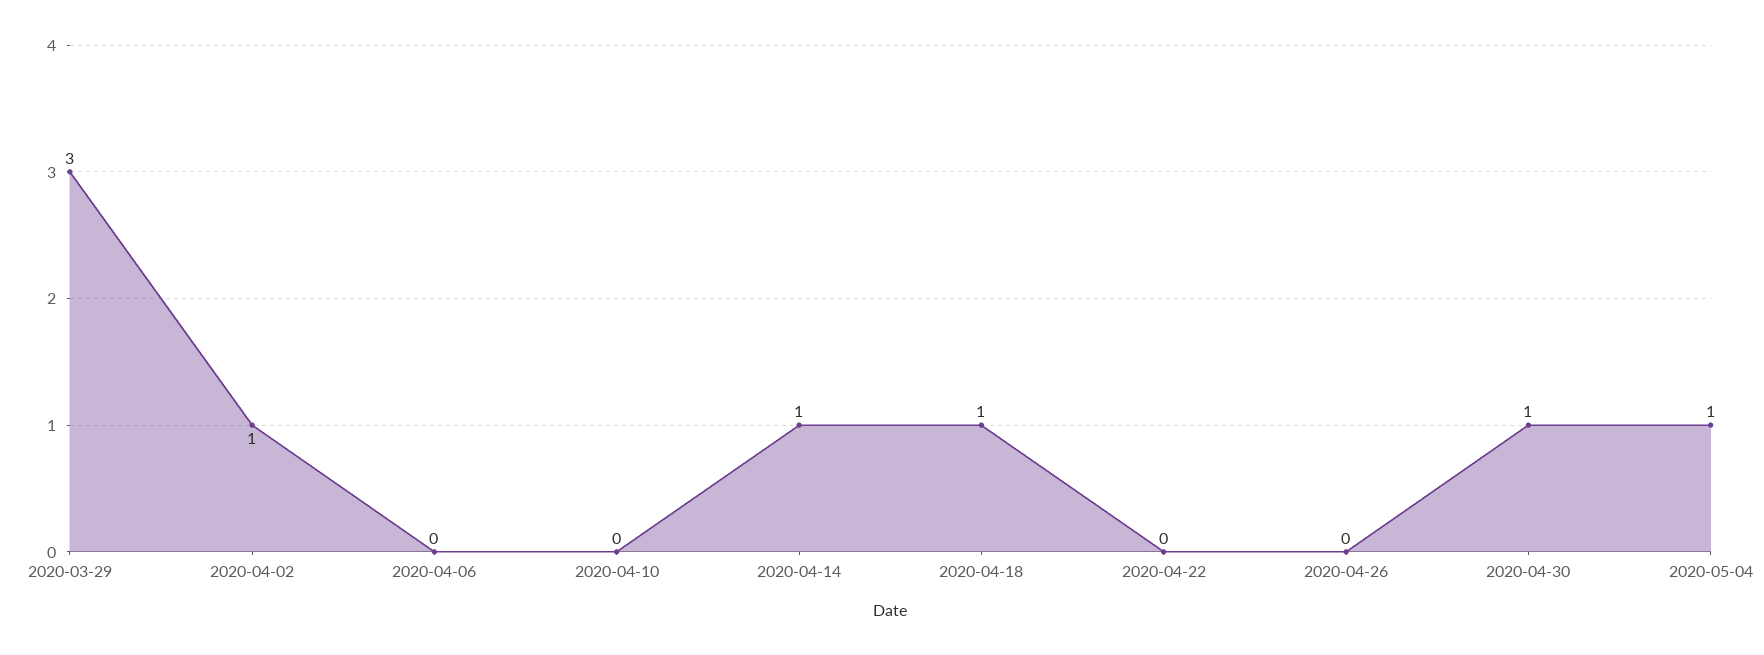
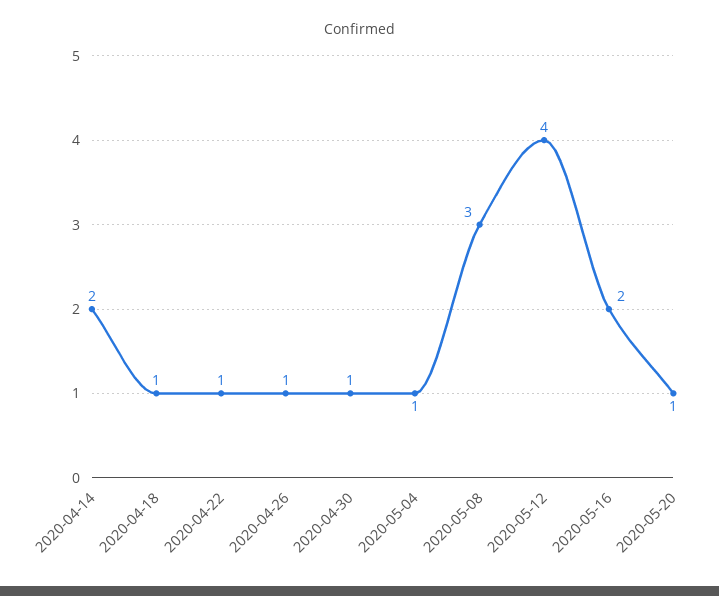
2020-03-29: 3 -> none
2020-04-02: 1 -> none
2020-04-06: 0 -> none
2020-04-10: 0 -> none
2020-04-14: 1 -> 2
2020-04-22: 0 -> 1
2020-04-26: 0 -> 1
2020-05-08: none -> 3
2020-05-12: none -> 4
2020-05-16: none -> 2
2020-05-20: none -> 1

